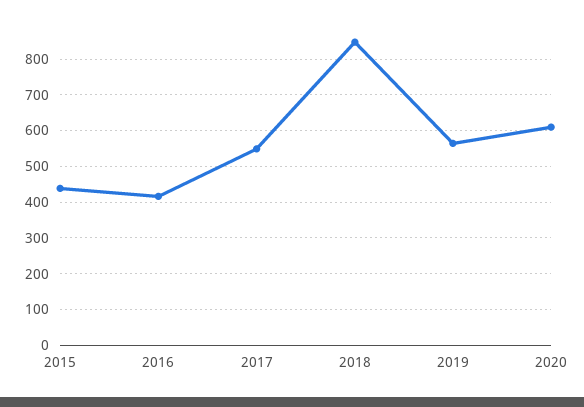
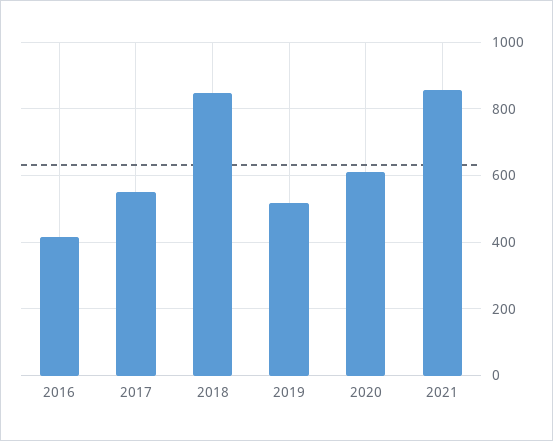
2015: 440 -> none
2019: 560 -> 520
2021: none -> 860

